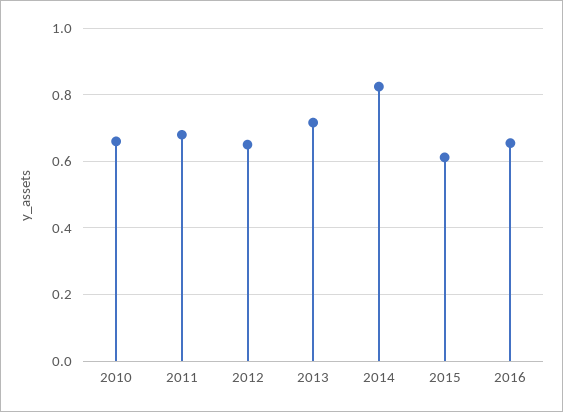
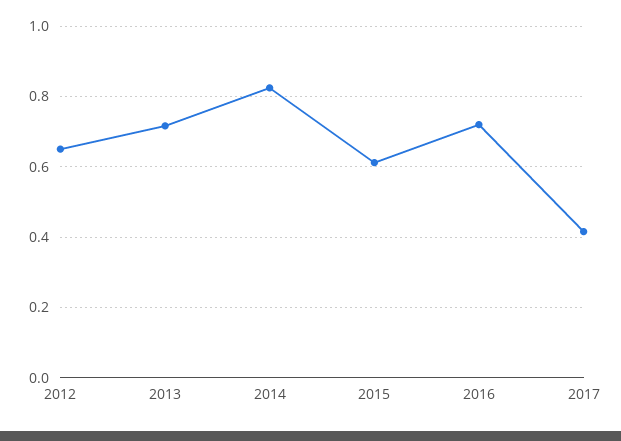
2010: 0.66 -> none
2011: 0.68 -> none
2016: 0.66 -> 0.72
2017: none -> 0.42

